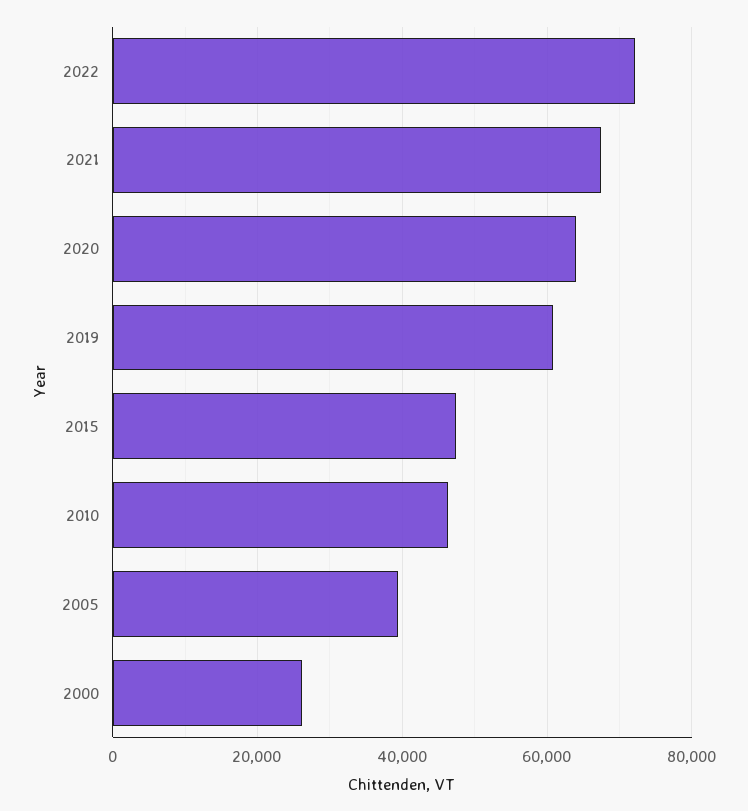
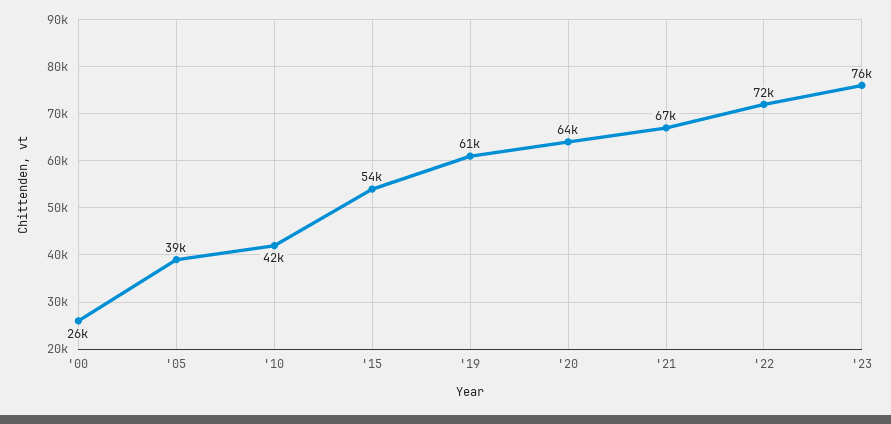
2015: 48000 -> 54000
2010: 46000 -> 42000
'23: none -> 76000

